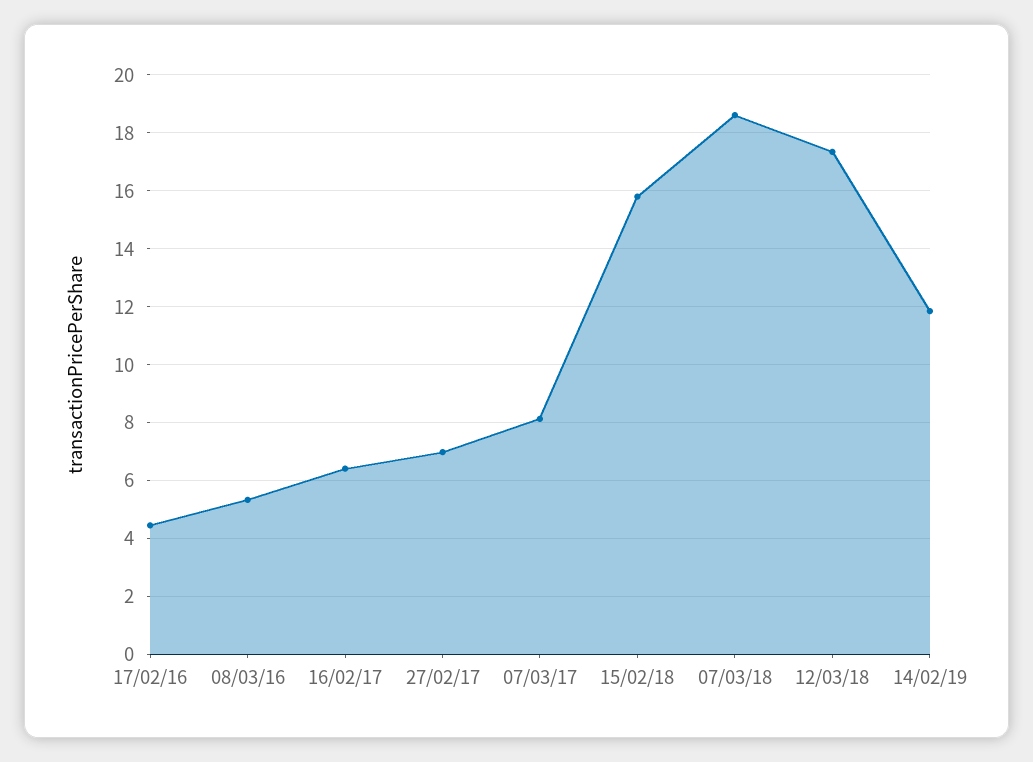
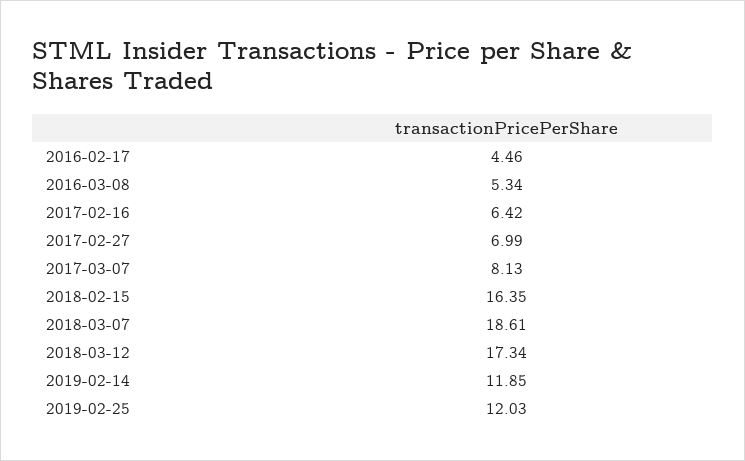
15/02/18: 15.75 -> 16.35
2019-02-25: none -> 12.03

